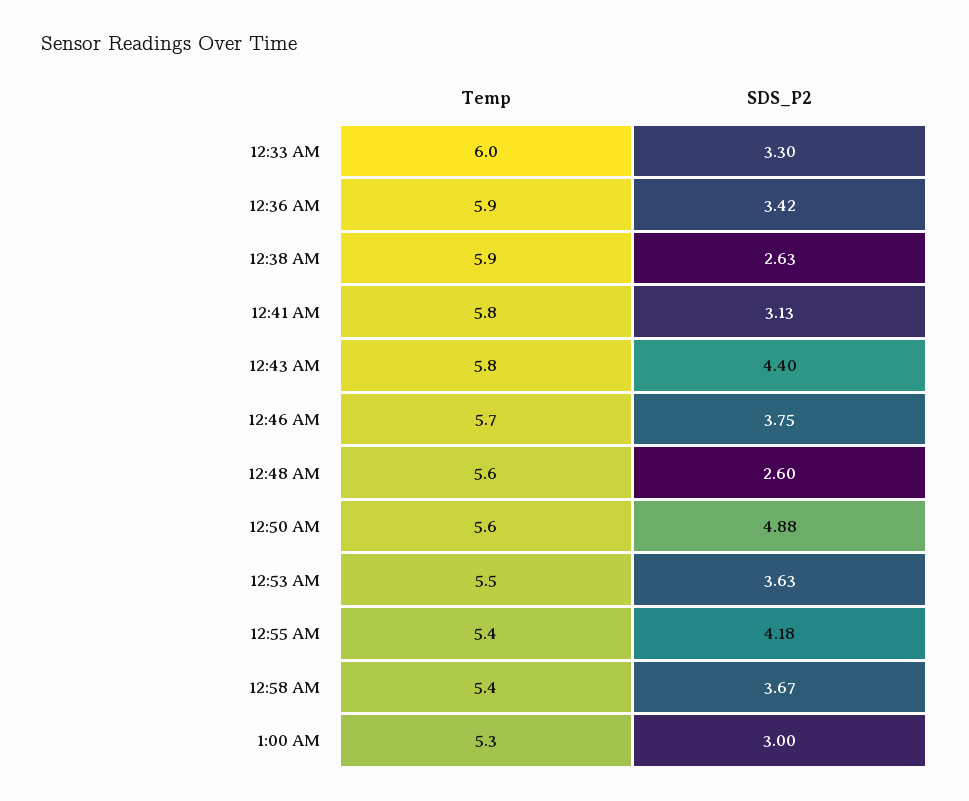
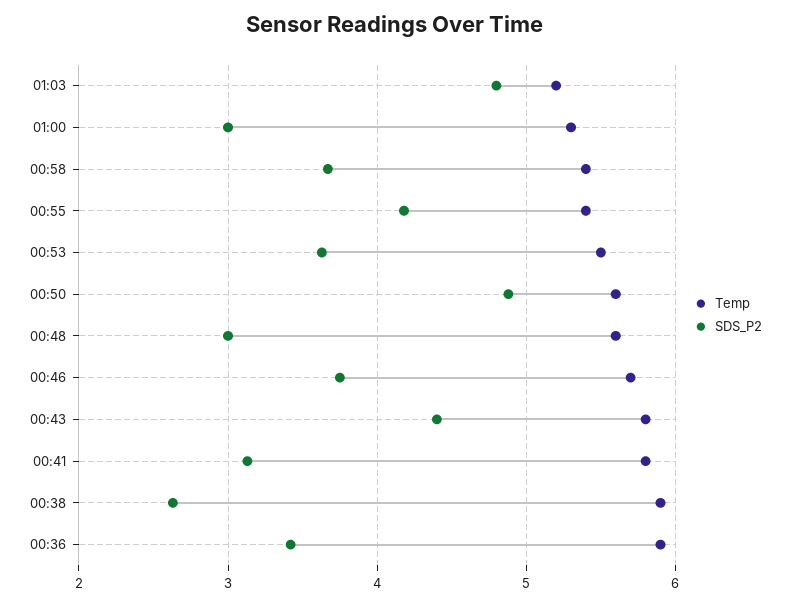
Temp, 12:33 AM: 6 -> none
SDS_P2, 12:33 AM: 3.3 -> none
SDS_P2, 12:48 AM: 2.6 -> 3
Temp, 01:03: none -> 5.2
SDS_P2, 01:03: none -> 4.8

